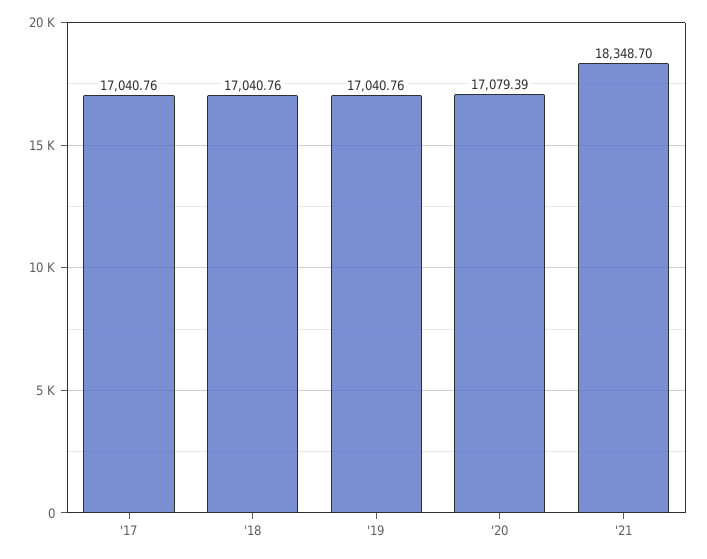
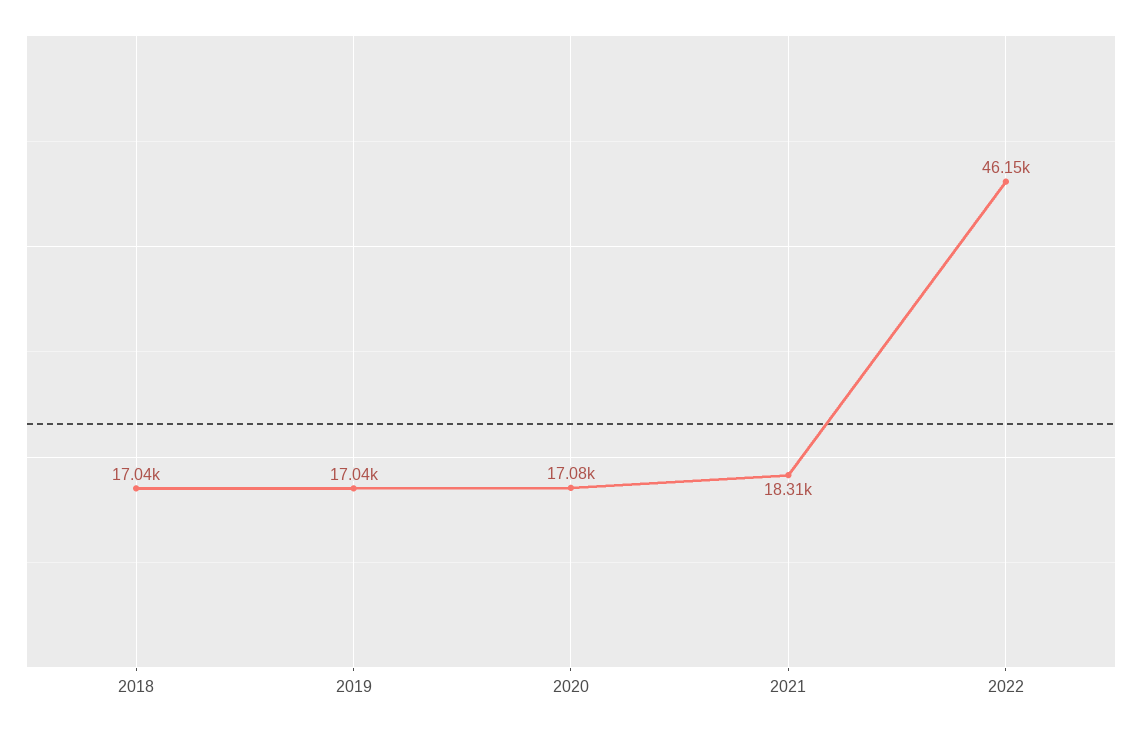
'17: 17040.76 -> none
'21: 18348.7 -> 18310
2022: none -> 46150

